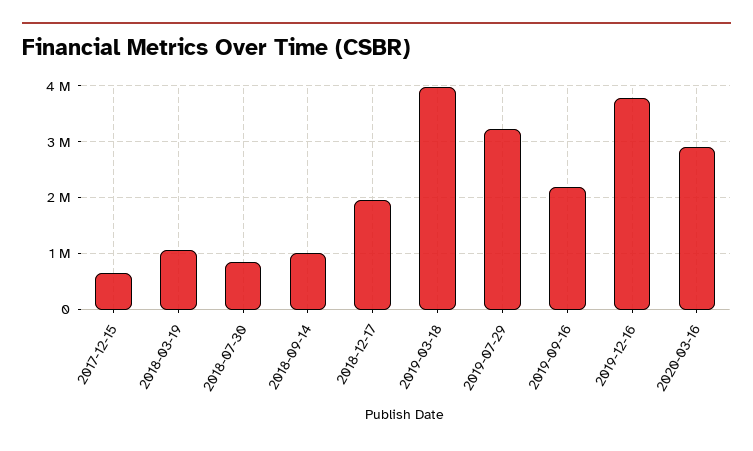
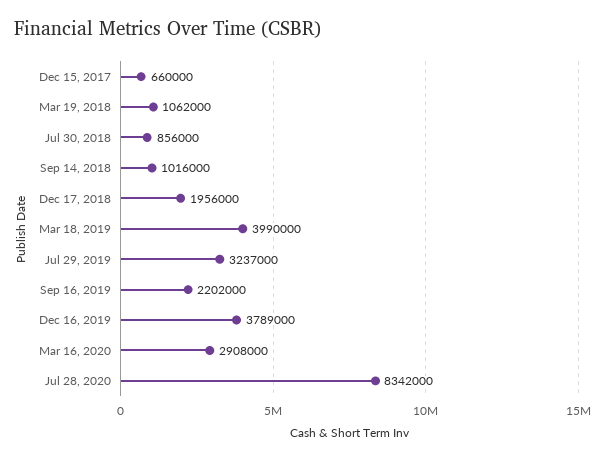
Jul 28, 2020: none -> 8342000

